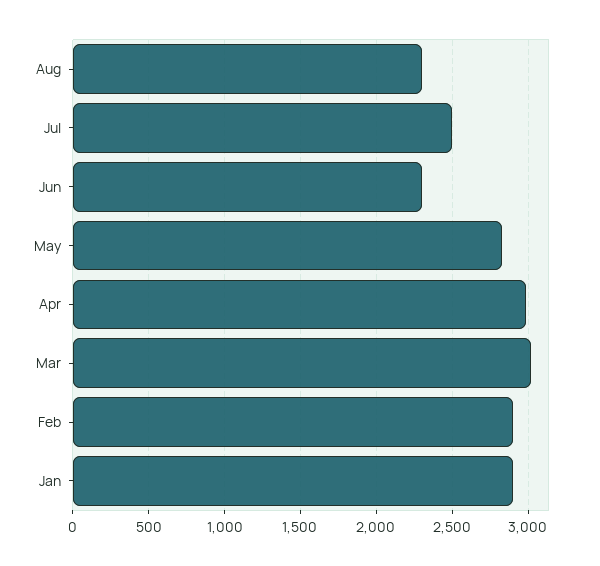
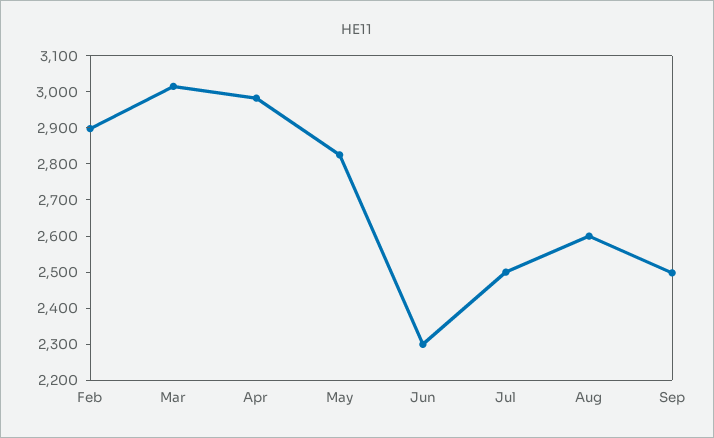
Aug: 2300 -> 2600
Jan: 2900 -> none
Sep: none -> 2500

